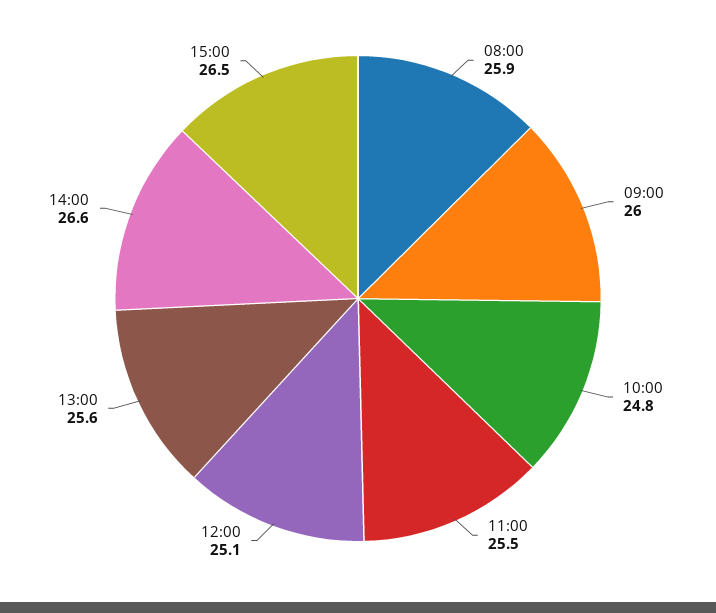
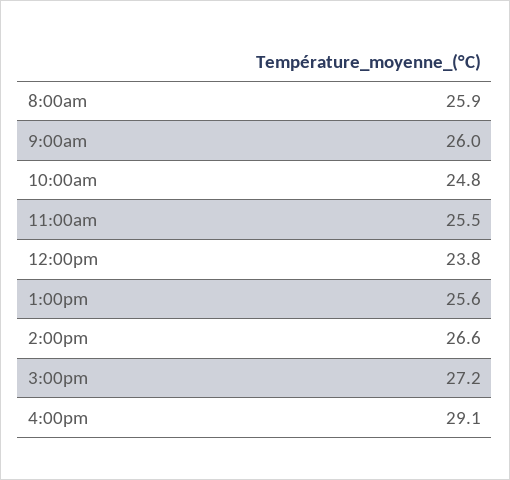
12:00: 25.1 -> 23.8
15:00: 26.5 -> 27.2
4:00pm: none -> 29.1

